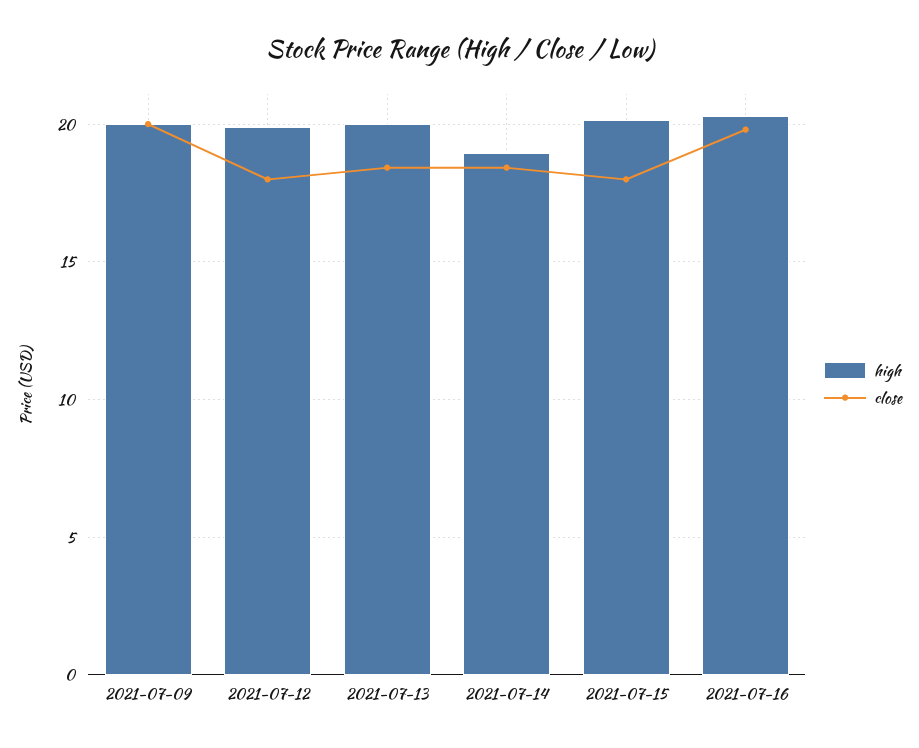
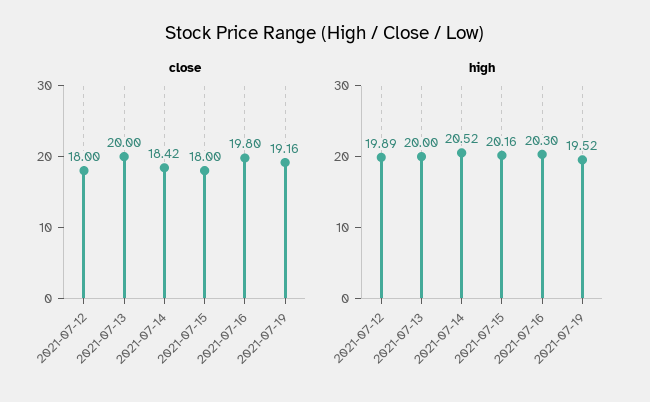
high, 2021-07-09: 20 -> none
close, 2021-07-09: 20 -> none
close, 2021-07-13: 18.5 -> 20
high, 2021-07-14: 19 -> 20.52
close, 2021-07-19: none -> 19.16
high, 2021-07-19: none -> 19.52

